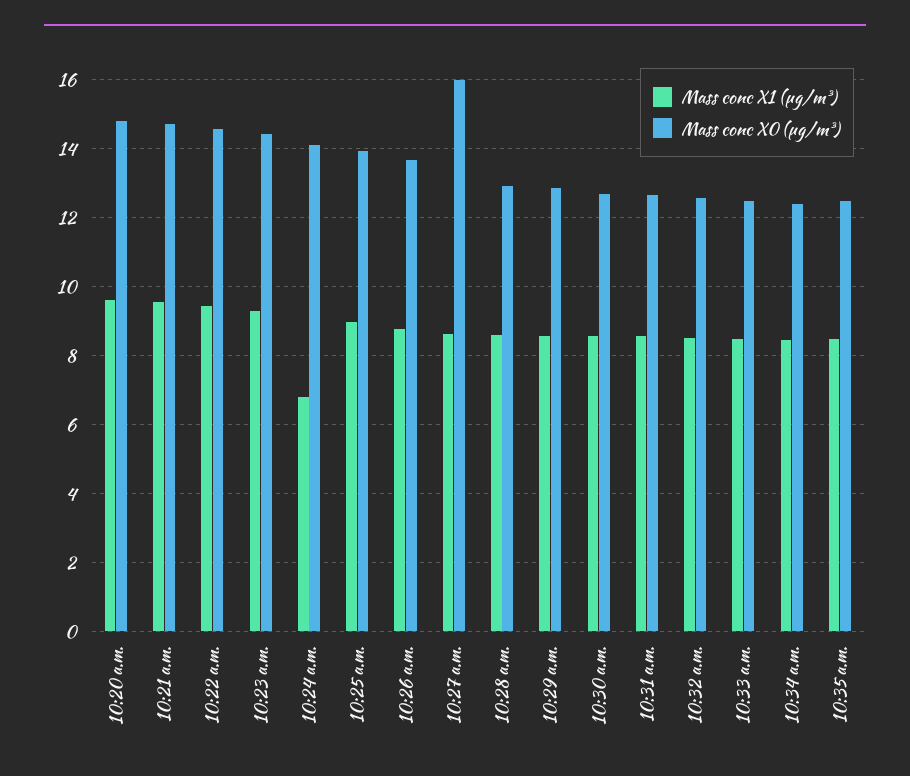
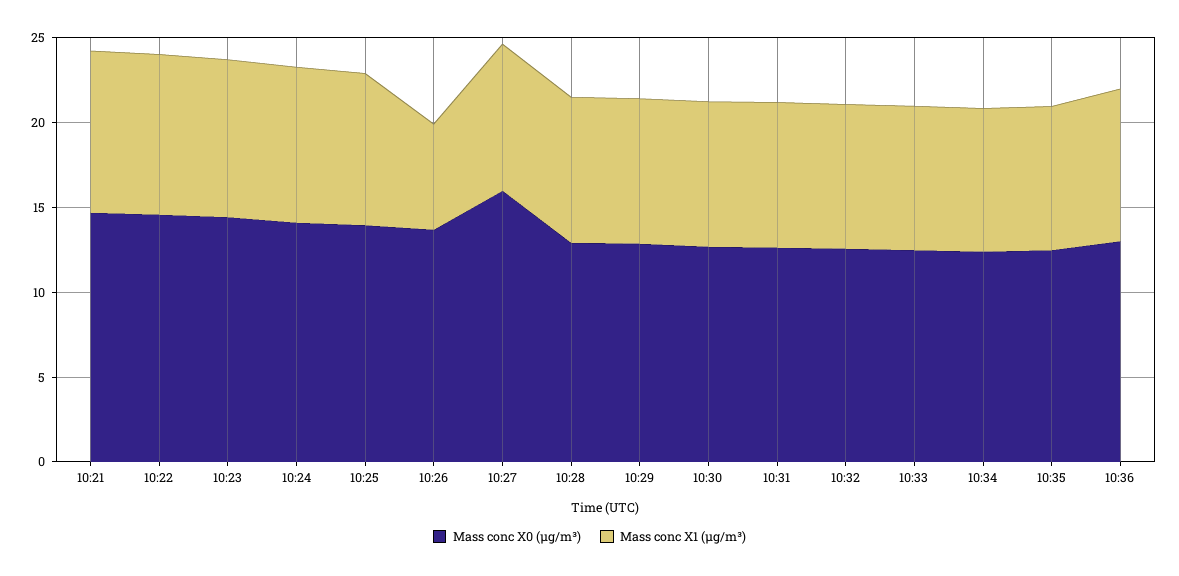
Mass conc X1 (μg/m³), 10:20 a.m.: 9.6 -> none
Mass conc X0 (μg/m³), 10:20 a.m.: 14.8 -> none
Mass conc X1 (μg/m³), 10:24 a.m.: 6.8 -> 9
Mass conc X1 (μg/m³), 10:26 a.m.: 8.8 -> 6
Mass conc X0 (μg/m³), 10:36: none -> 13
Mass conc X1 (μg/m³), 10:36: none -> 9

